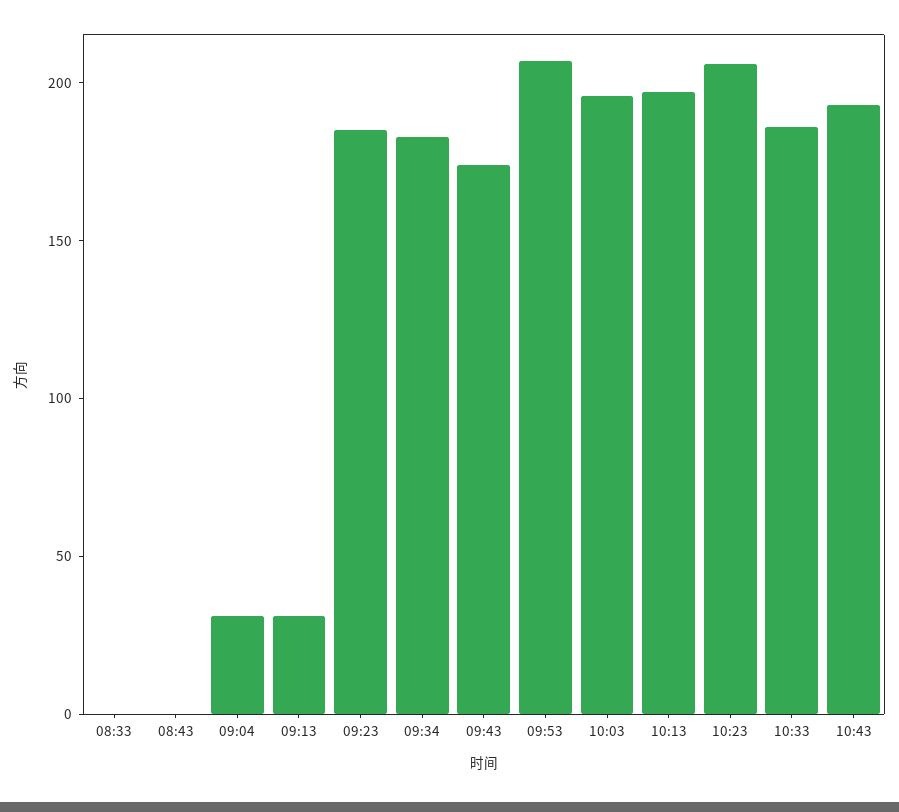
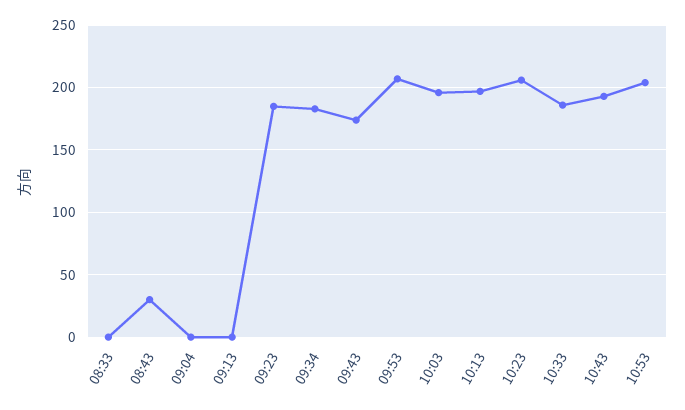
08:43: 0 -> 30
09:04: 30 -> 0
09:13: 30 -> 0
10:53: none -> 205

